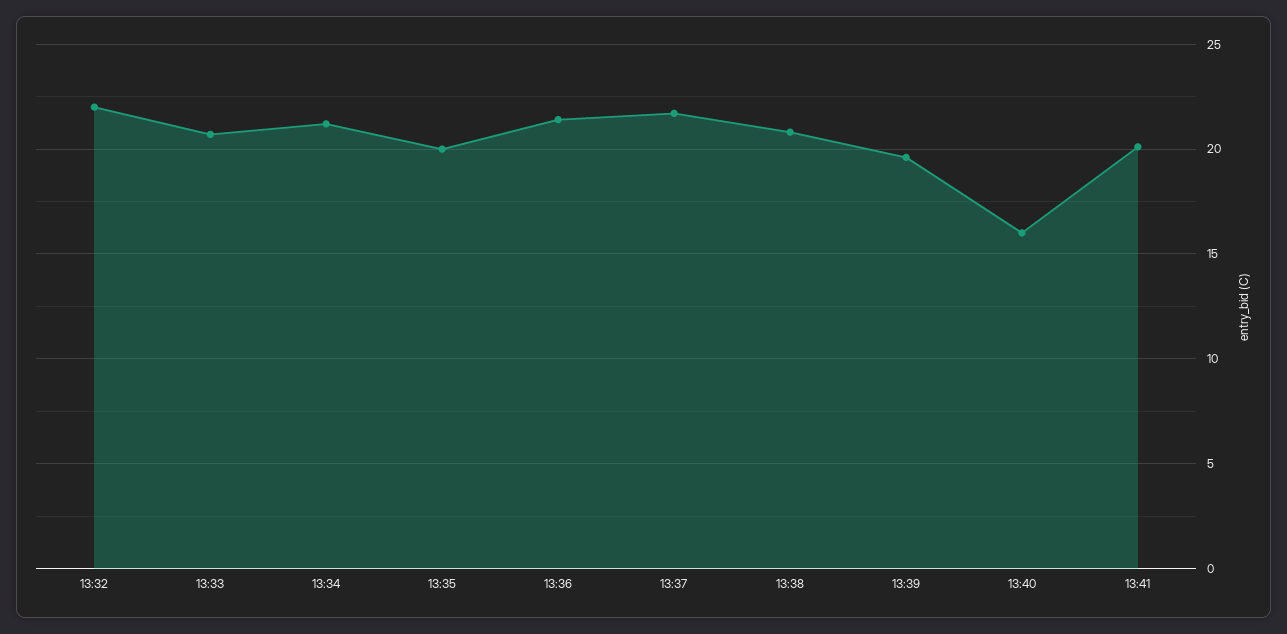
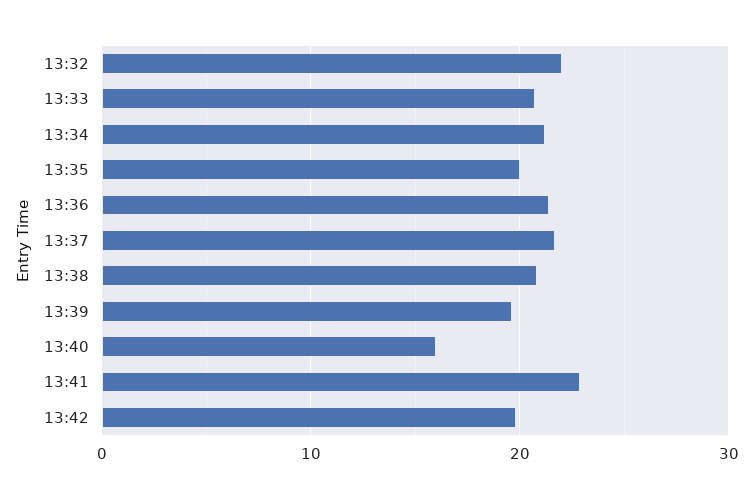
13:41: 20 -> 23
13:42: none -> 20

